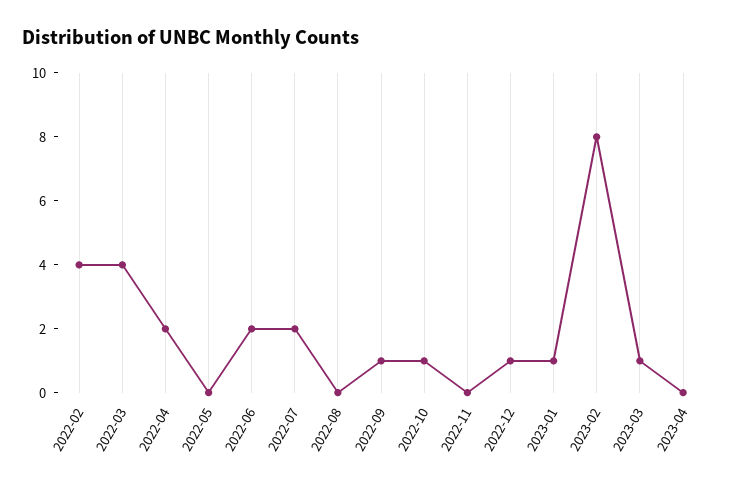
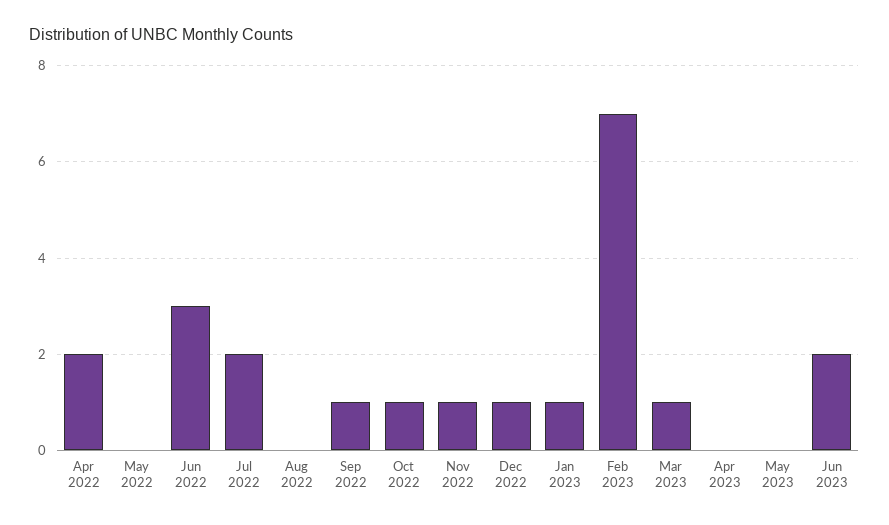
2022-02: 4 -> none
2022-03: 4 -> none
2022-06: 2 -> 3
2022-11: 0 -> 1
2023-02: 8 -> 7
May 2023: none -> 0
Jun 2023: none -> 2

